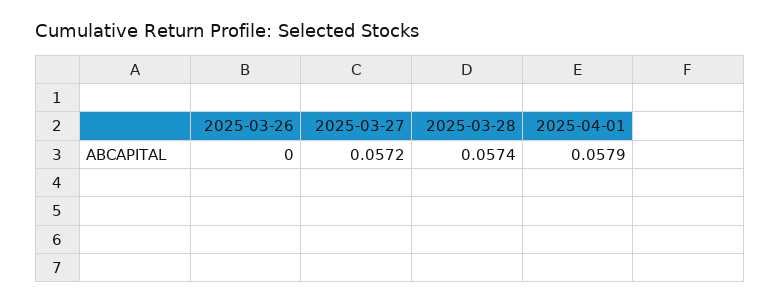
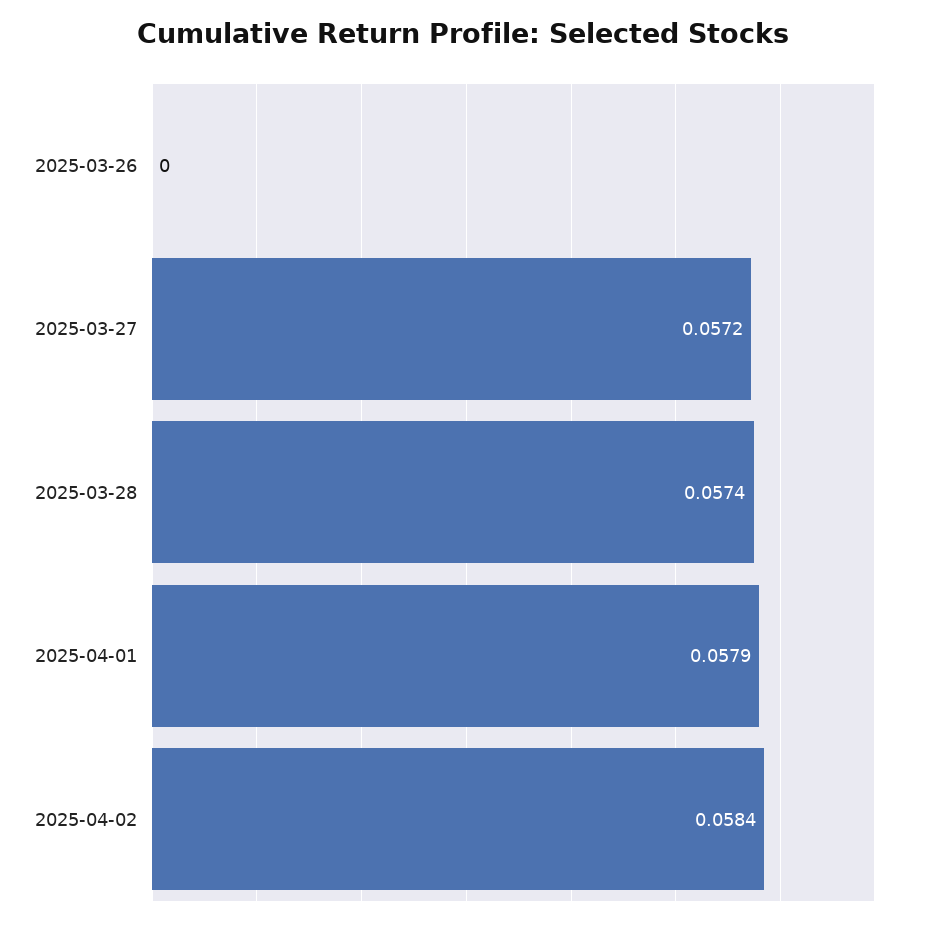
2025-04-02: none -> 0.0584

